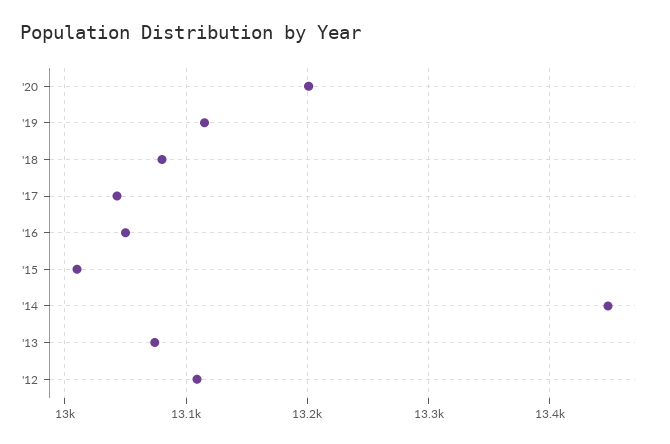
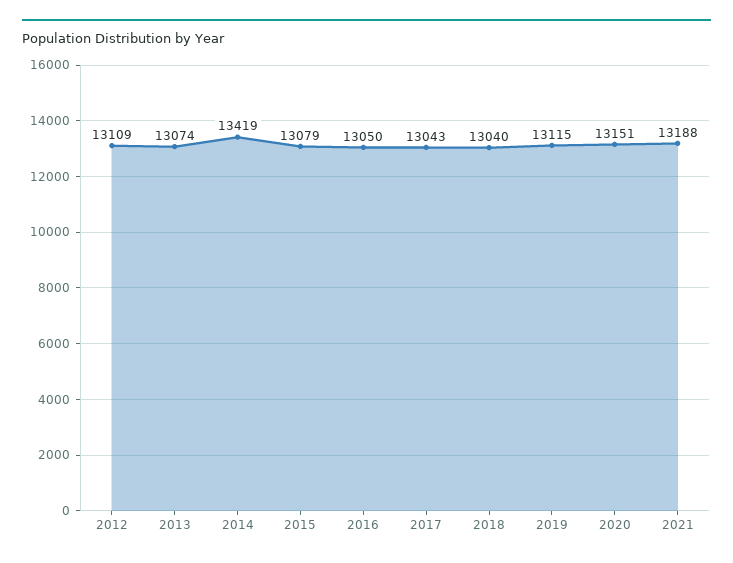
'20: 13200 -> 13151
'18: 13080 -> 13040
'15: 13010 -> 13079
'14: 13450 -> 13419
2021: none -> 13188

